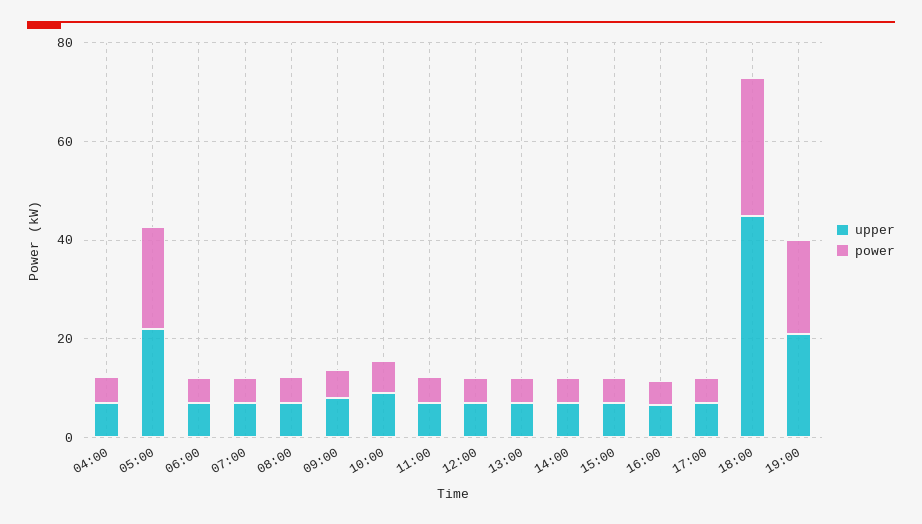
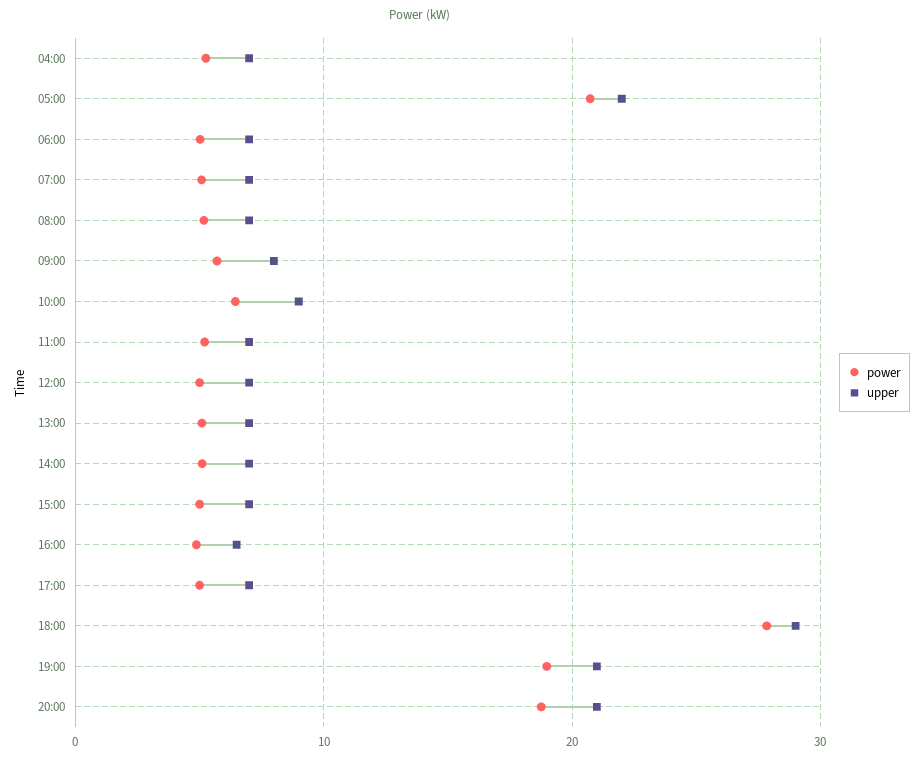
upper, 18:00: 45 -> 29
power, 20:00: none -> 19
upper, 20:00: none -> 21

